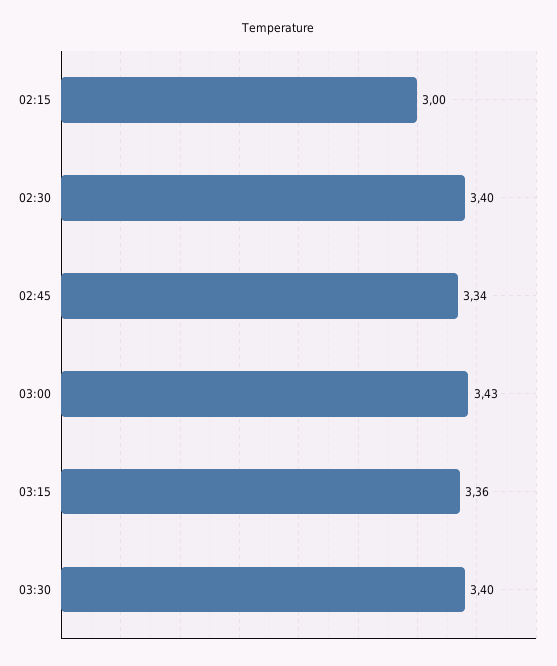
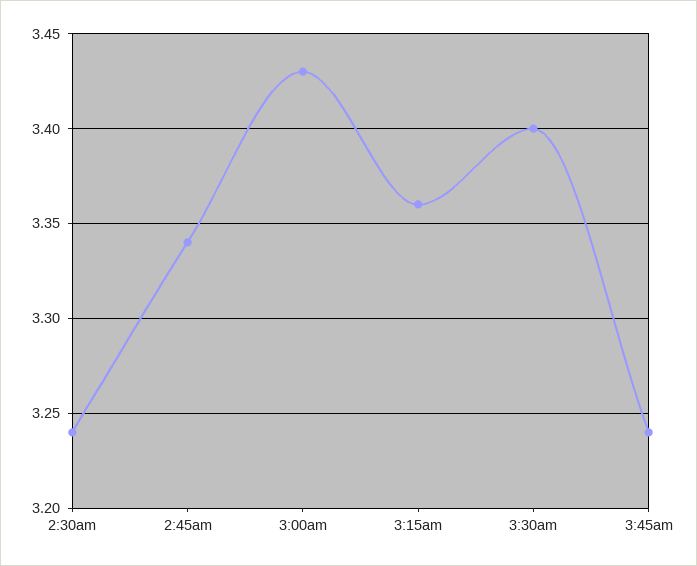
02:15: 3 -> none
02:30: 3.4 -> 3.24
3:45am: none -> 3.24

